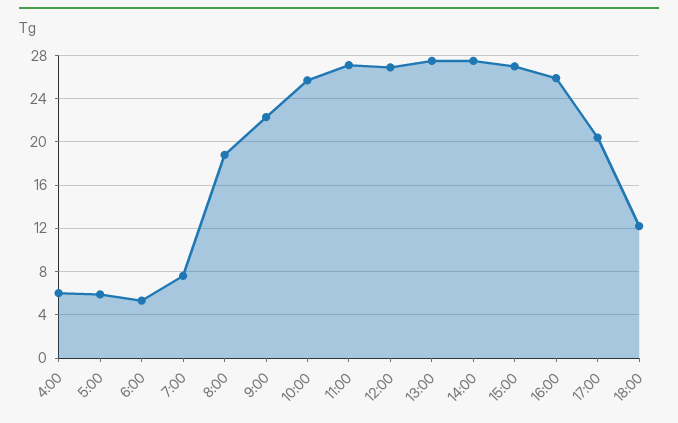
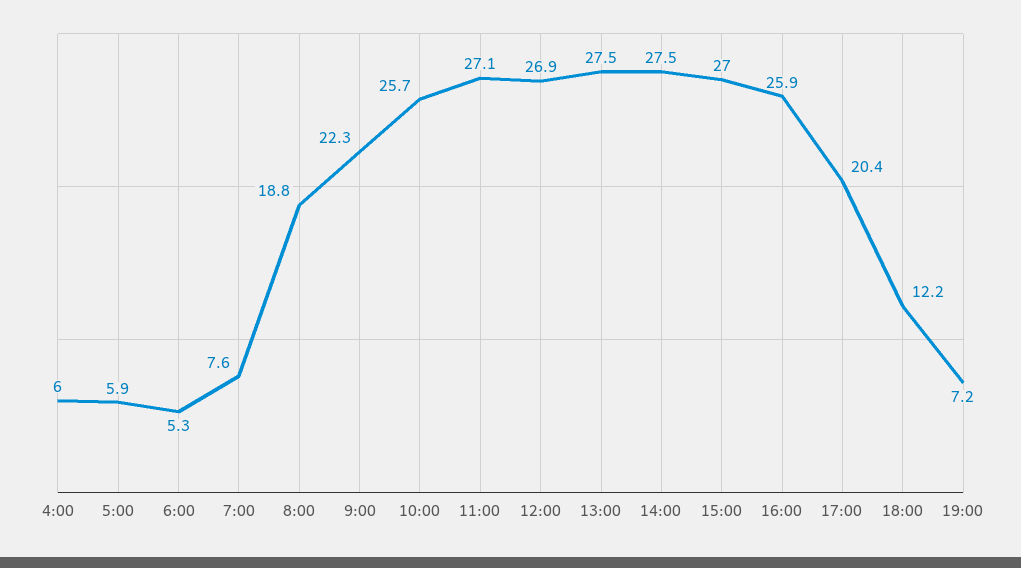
19:00: none -> 7.2

